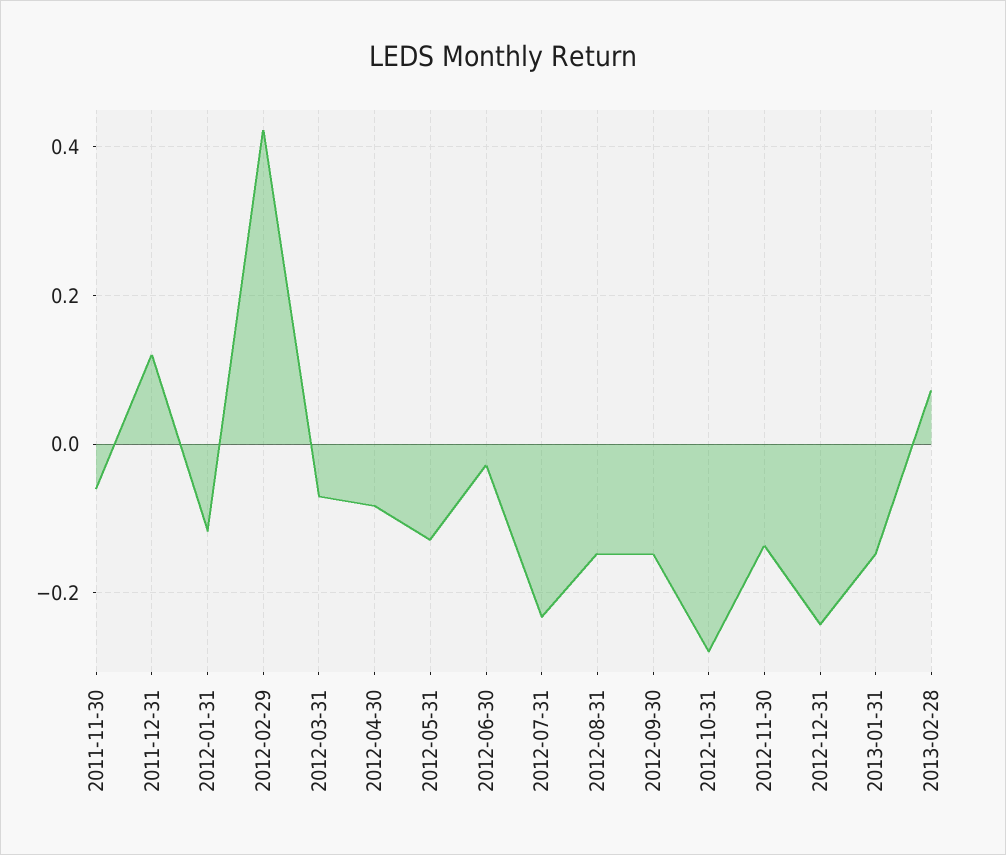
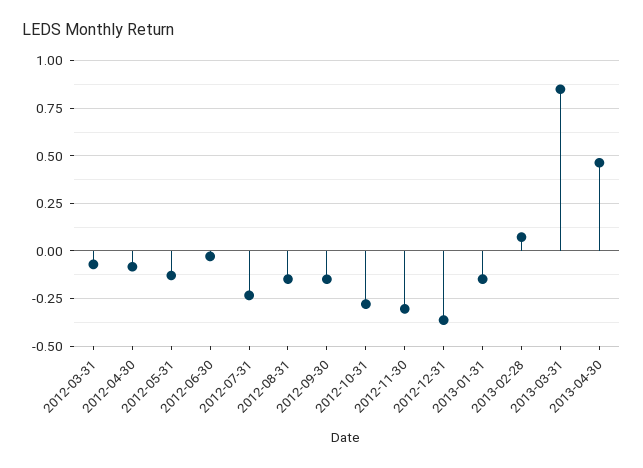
2011-11-30: -0.06 -> none
2011-12-31: 0.12 -> none
2012-01-31: -0.12 -> none
2012-02-29: 0.42 -> none
2012-11-30: -0.14 -> -0.3
2012-12-31: -0.24 -> -0.35
2013-03-31: none -> 0.85
2013-04-30: none -> 0.45

